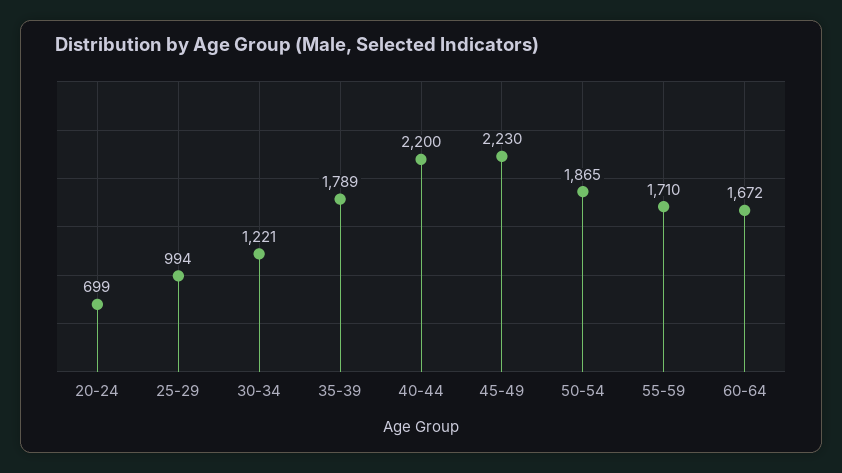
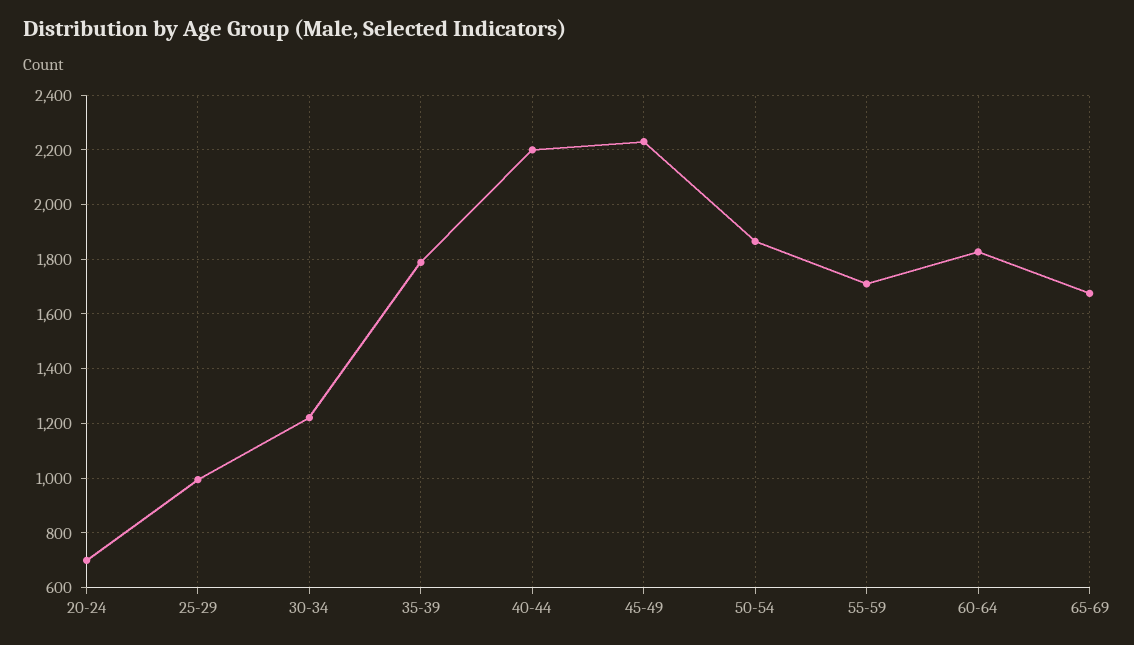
60-64: 1672 -> 1825
65-69: none -> 1675

